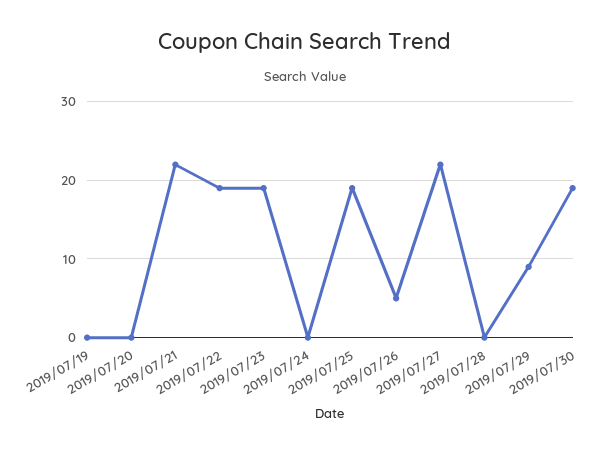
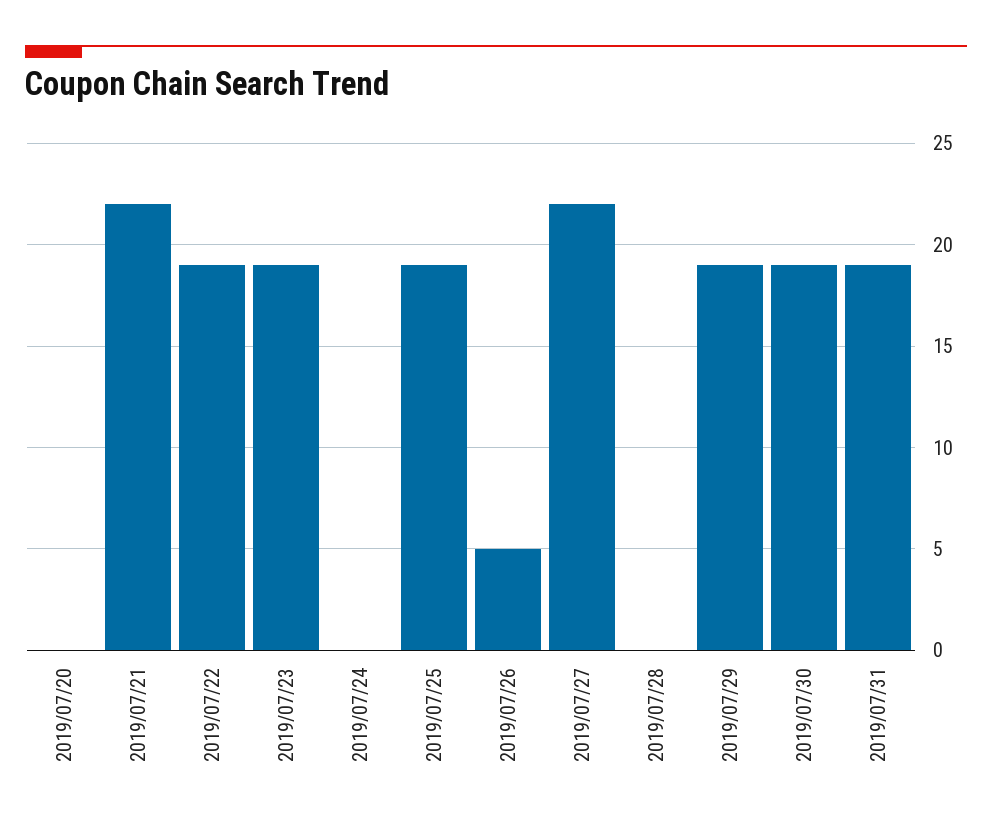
2019/07/19: 0 -> none
2019/07/29: 9 -> 19
2019/07/31: none -> 19

